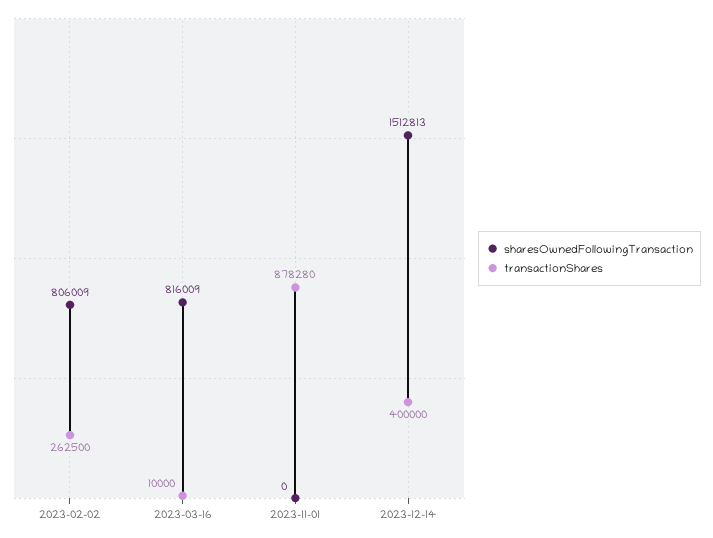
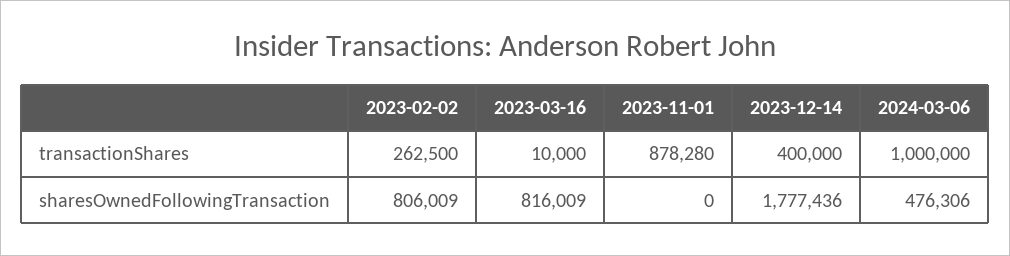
sharesOwnedFollowingTransaction, 2023-12-14: 1512813 -> 1777436
transactionShares, 2024-03-06: none -> 1000000
sharesOwnedFollowingTransaction, 2024-03-06: none -> 476306

